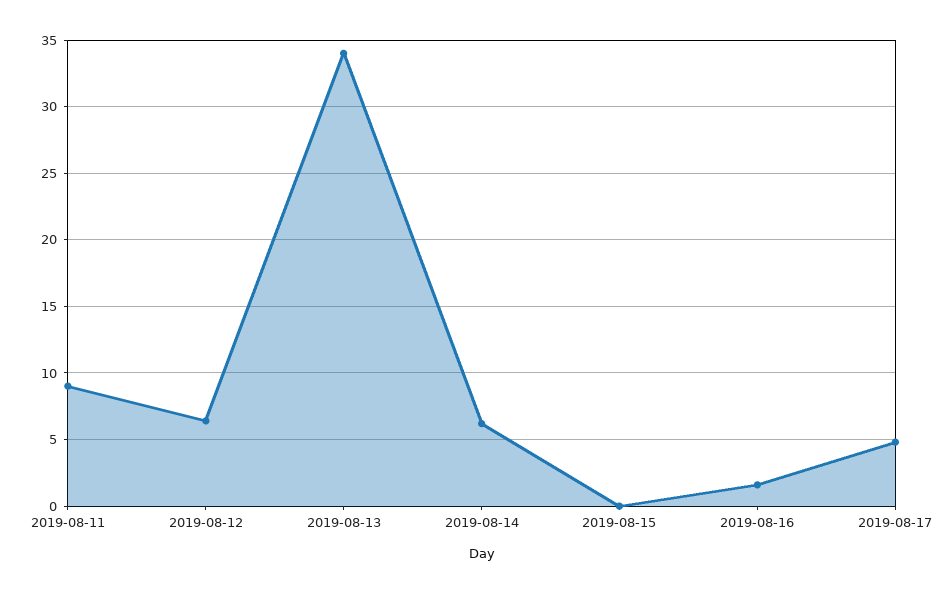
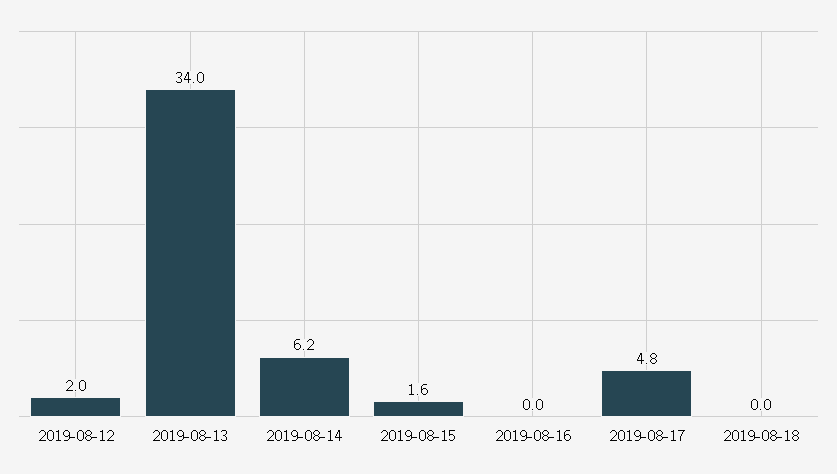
2019-08-11: 9 -> none
2019-08-12: 6.5 -> 2
2019-08-15: 0 -> 1.6
2019-08-16: 1.5 -> 0
2019-08-18: none -> 0

